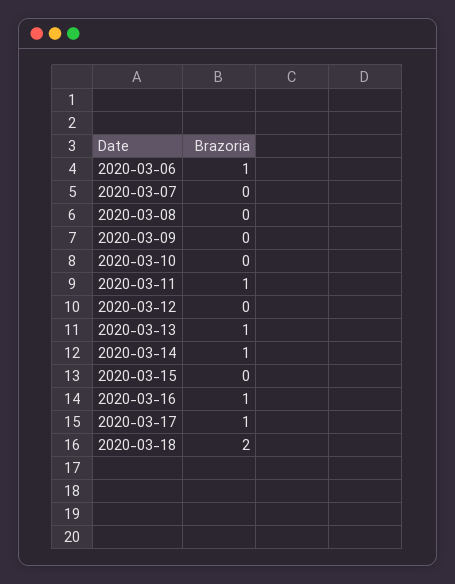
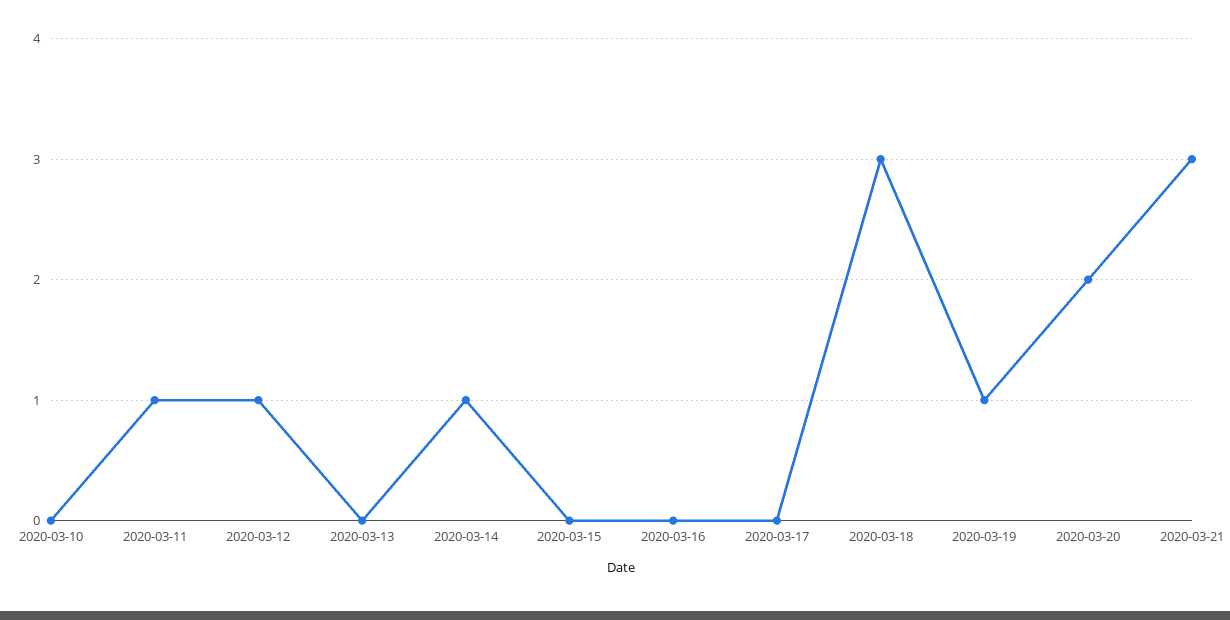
2020-03-06: 1 -> none
2020-03-07: 0 -> none
2020-03-08: 0 -> none
2020-03-09: 0 -> none
2020-03-12: 0 -> 1
2020-03-13: 1 -> 0
2020-03-16: 1 -> 0
2020-03-17: 1 -> 0
2020-03-18: 2 -> 3
2020-03-19: none -> 1
2020-03-20: none -> 2
2020-03-21: none -> 3

